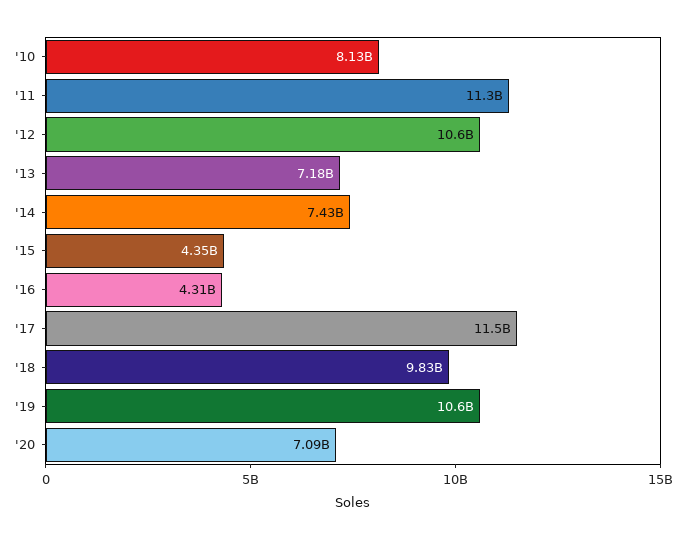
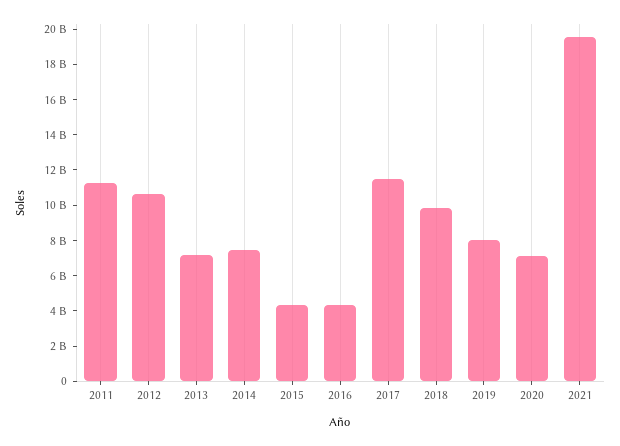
'10: 8130000000 -> none
'19: 10600000000 -> 8000000000
2021: none -> 19500000000

